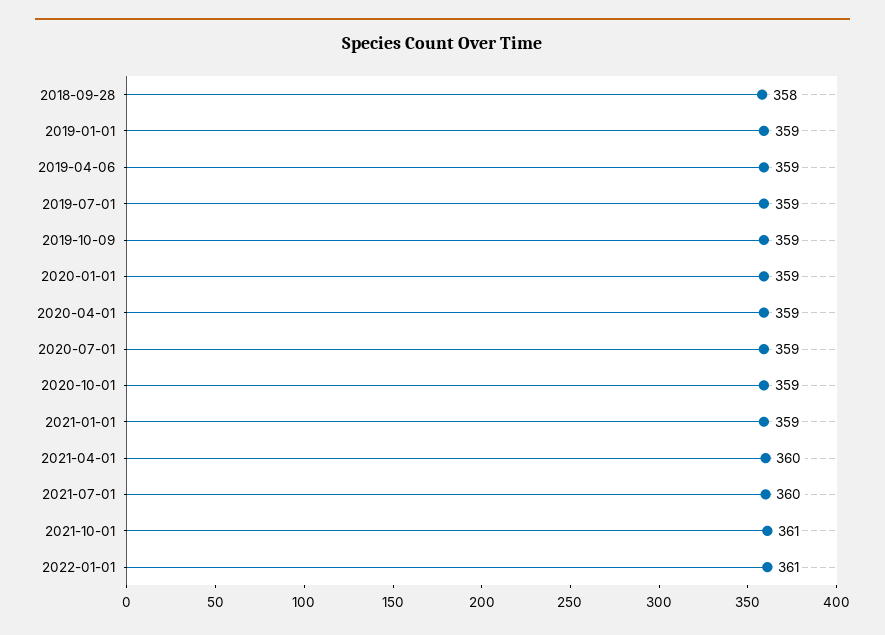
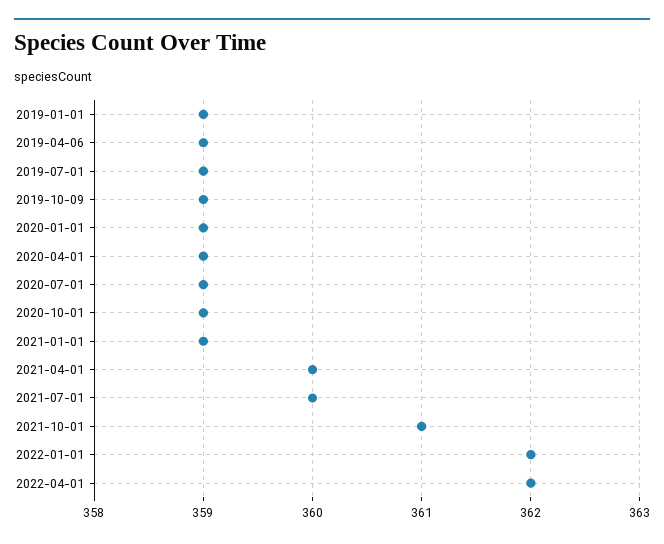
2018-09-28: 358 -> none
2022-01-01: 361 -> 362
2022-04-01: none -> 362

